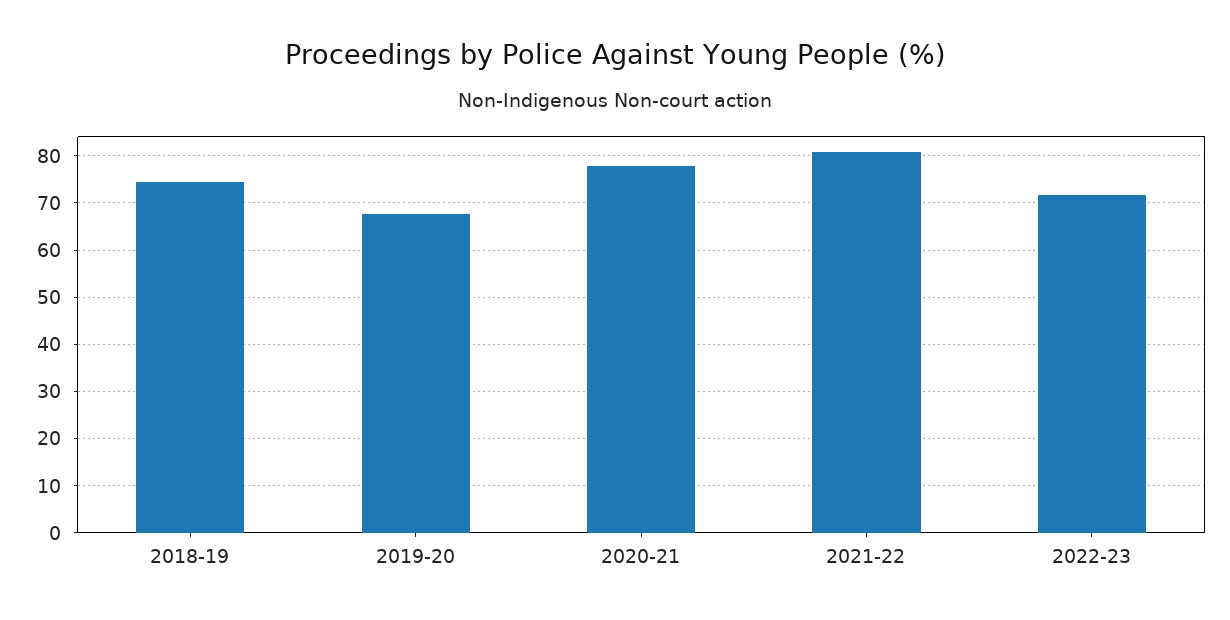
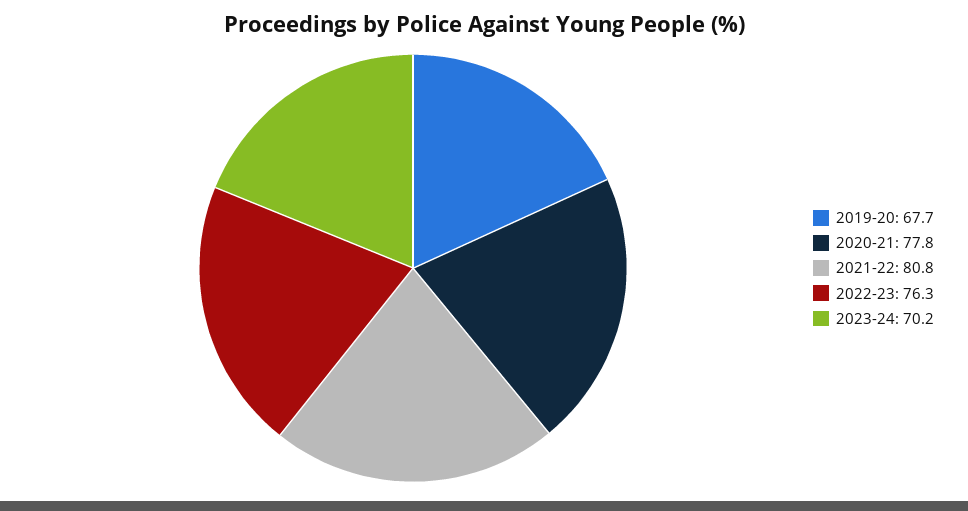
2018-19: 74 -> none
2022-23: 72 -> 76.3
2023-24: none -> 70.2

